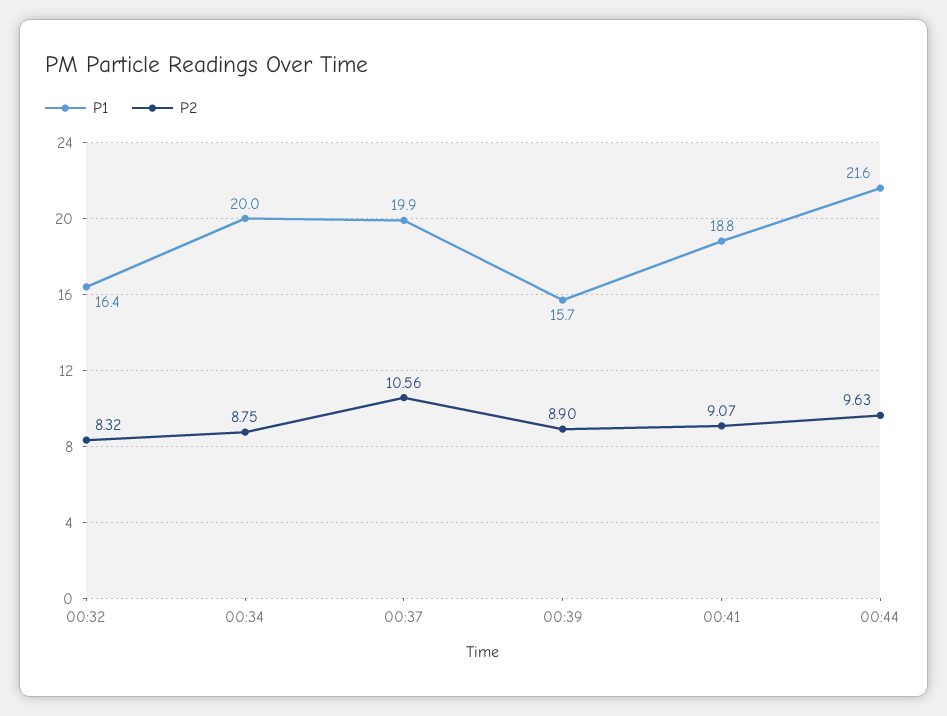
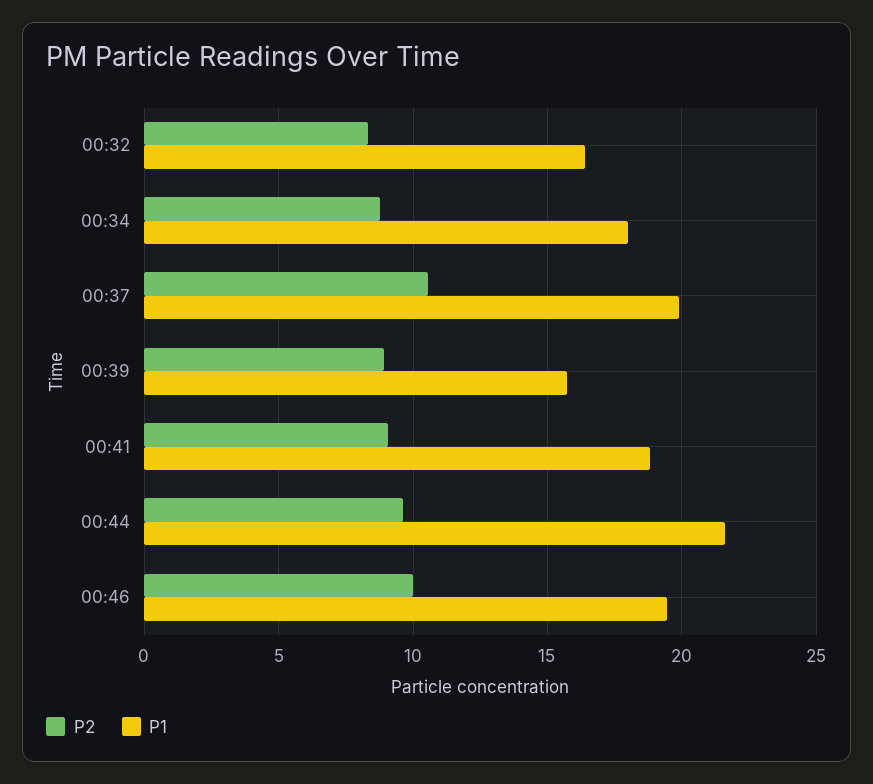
P1, 00:34: 20 -> 18
P2, 00:46: none -> 10
P1, 00:46: none -> 19.5

